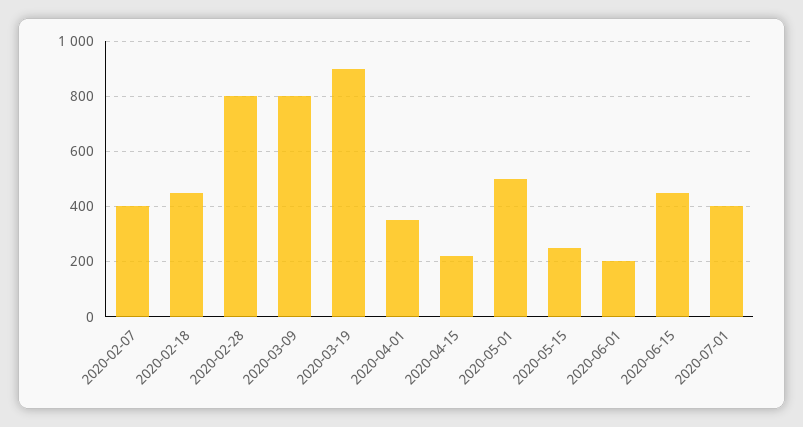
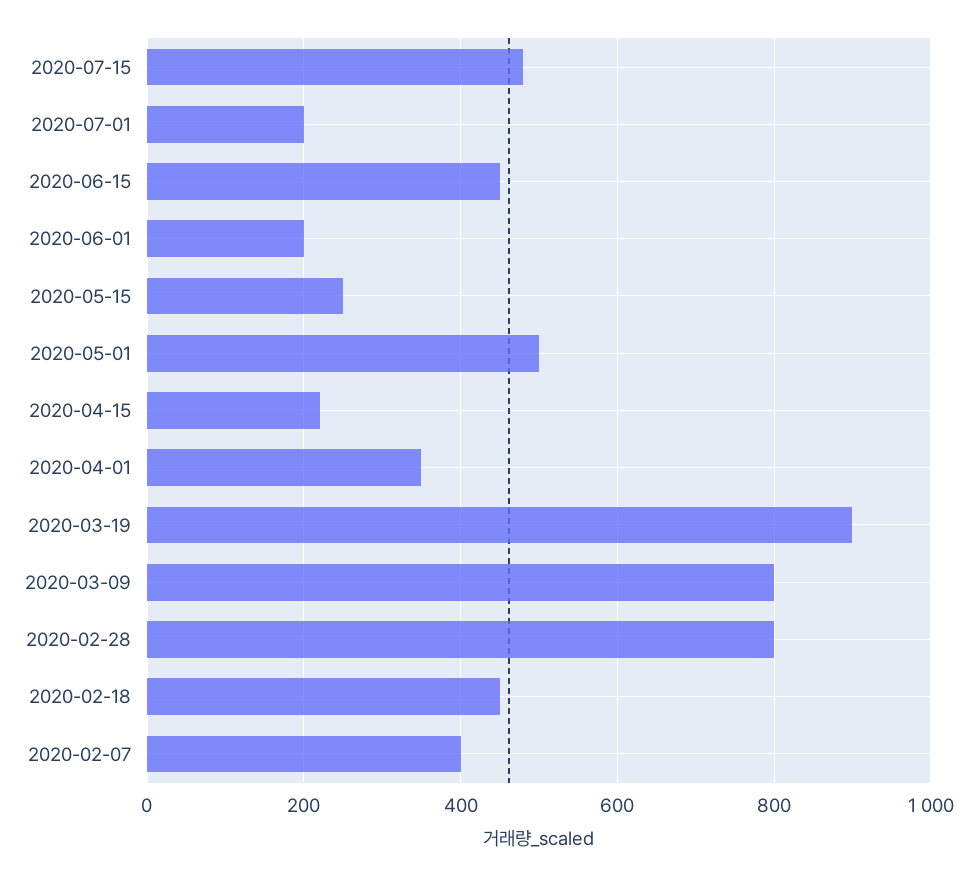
2020-07-01: 400 -> 200
2020-07-15: none -> 480

